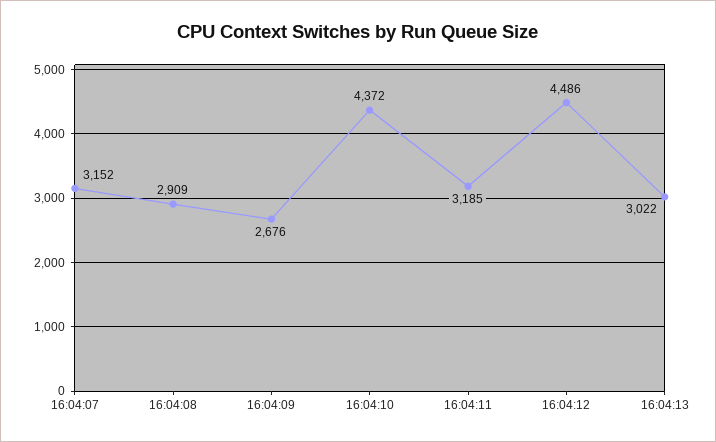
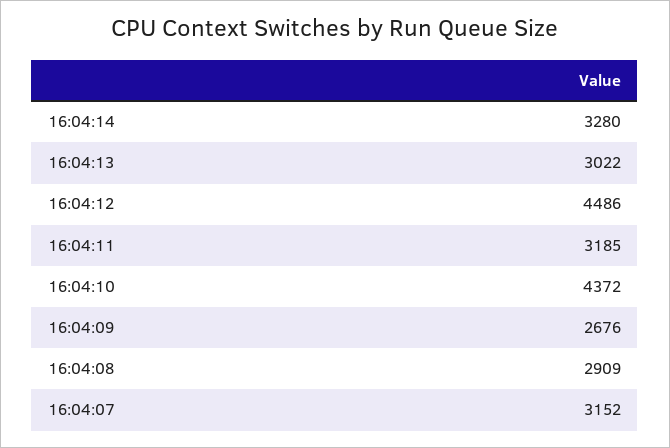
16:04:14: none -> 3280

